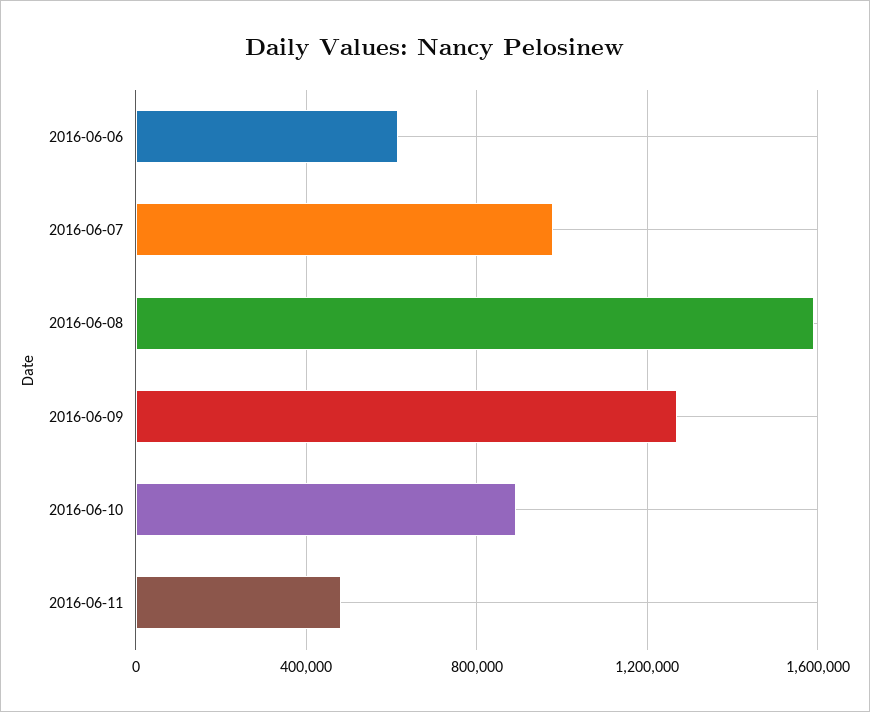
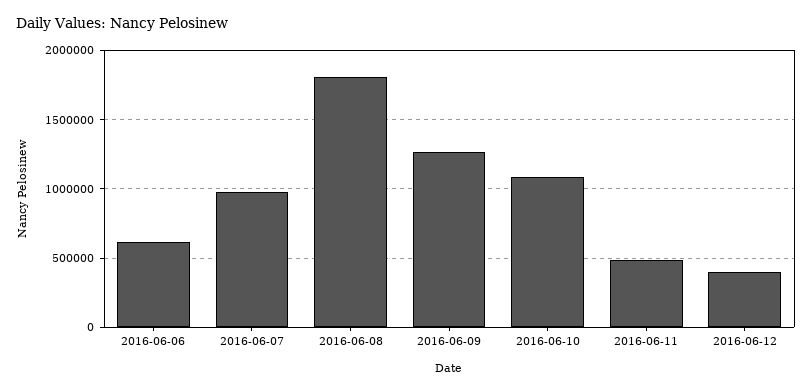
2016-06-08: 1600000 -> 1800000
2016-06-10: 900000 -> 1100000
2016-06-12: none -> 400000

